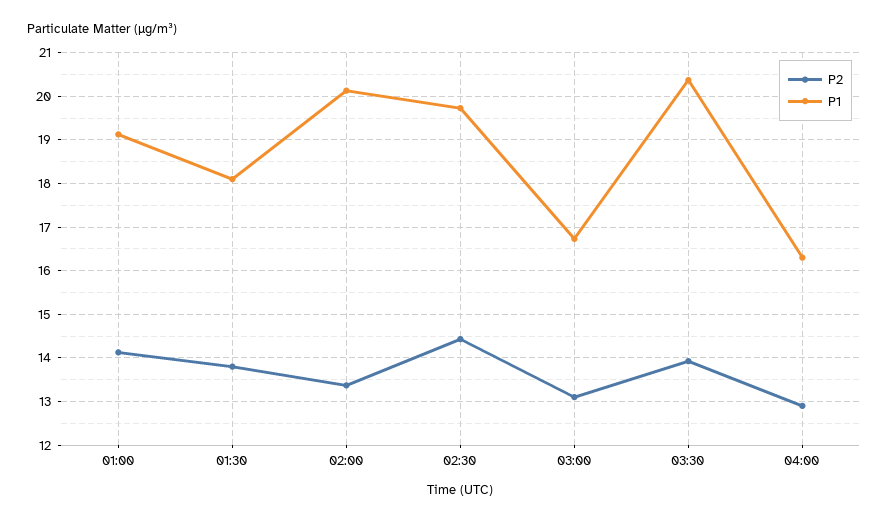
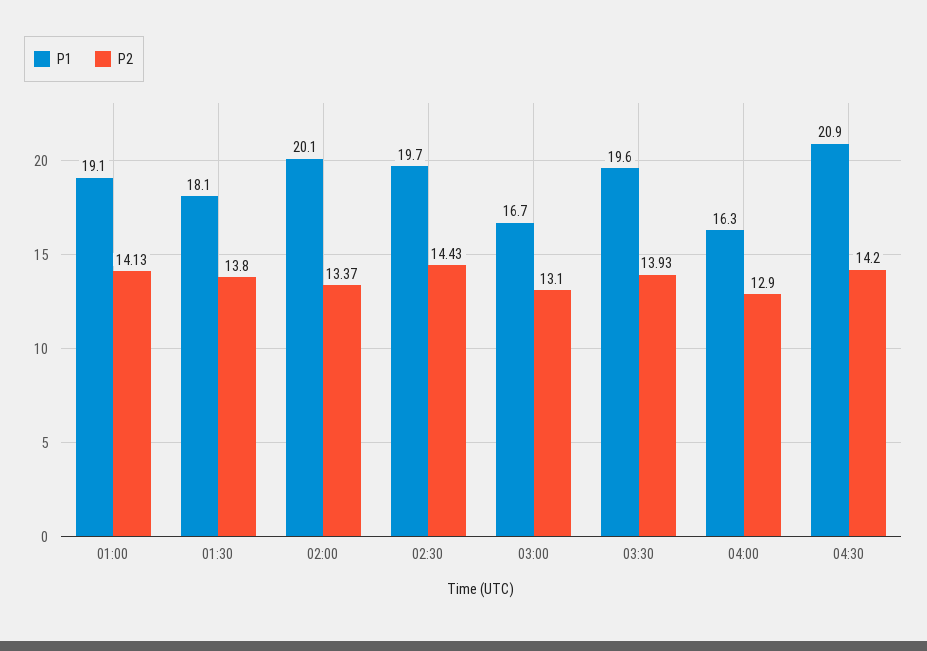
P1, 03:30: 20.4 -> 19.6
P1, 04:30: none -> 20.9
P2, 04:30: none -> 14.2

